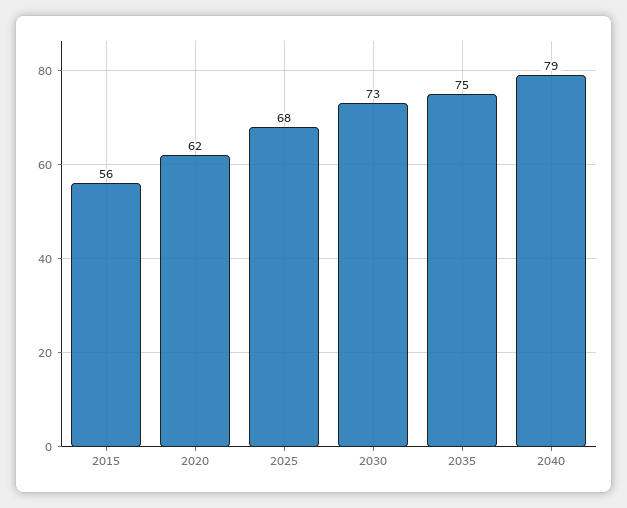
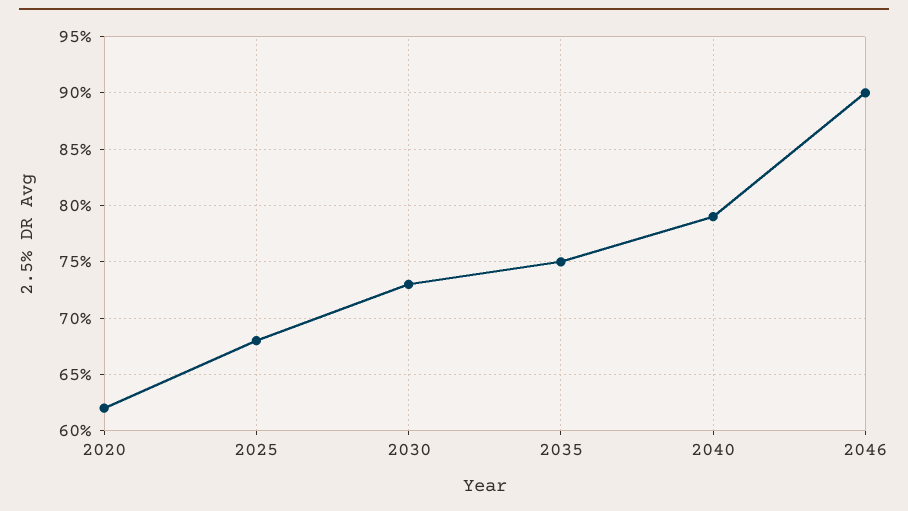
2015: 56 -> none
2046: none -> 90

